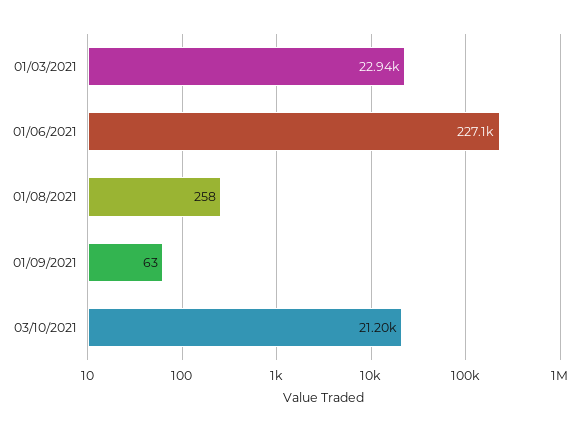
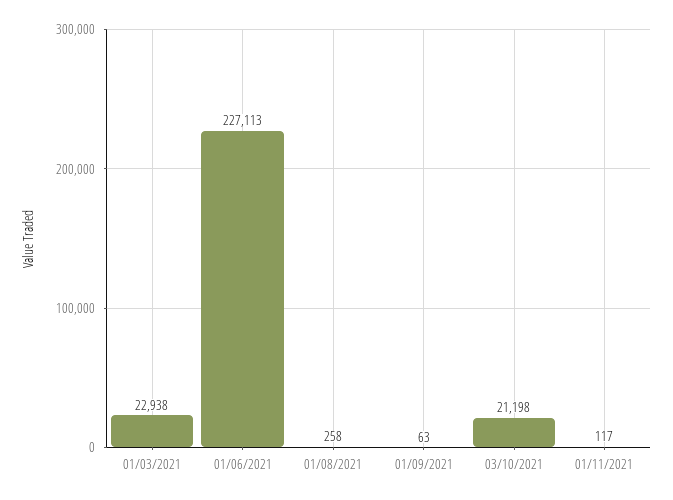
01/11/2021: none -> 117

